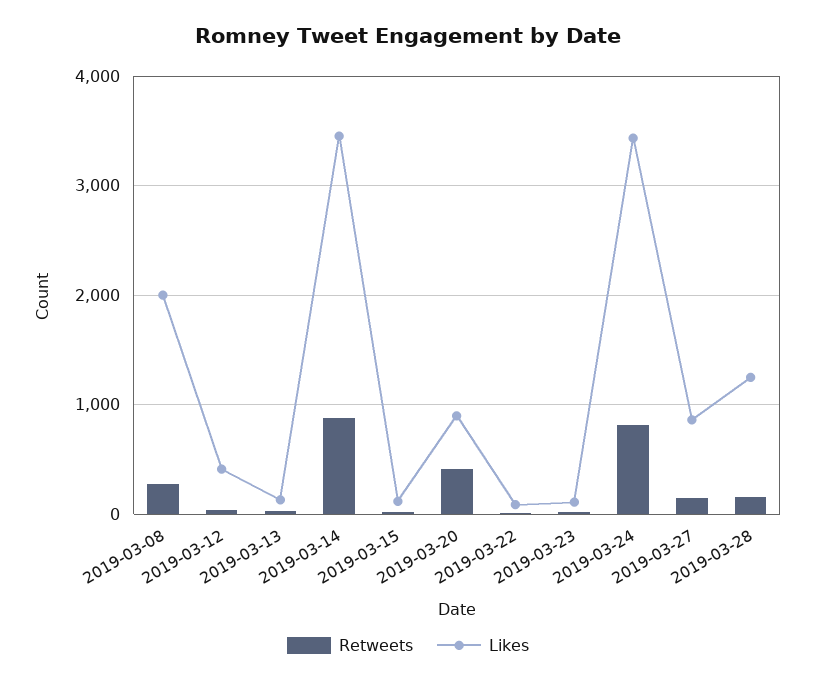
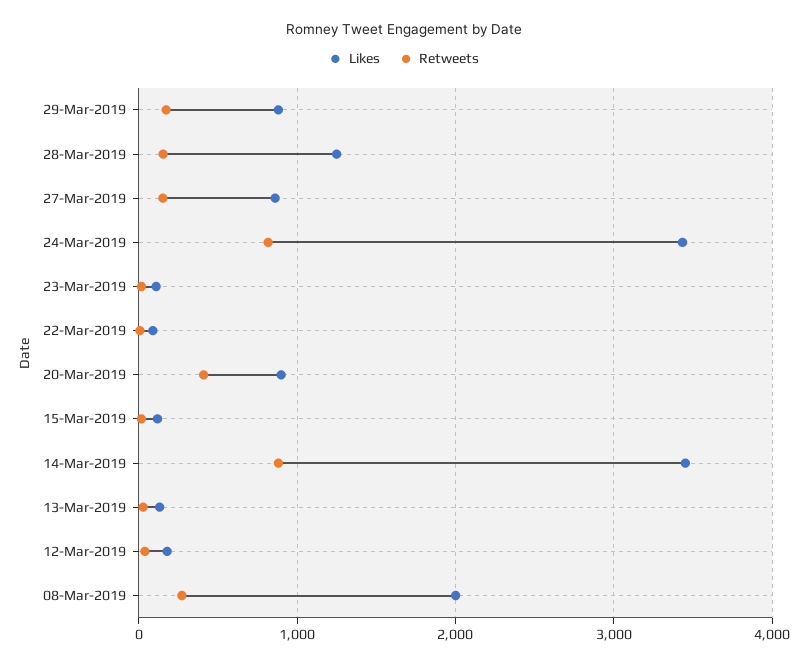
Likes, 2019-03-12: 400 -> 200
Likes, 29-Mar-2019: none -> 900
Retweets, 29-Mar-2019: none -> 200

